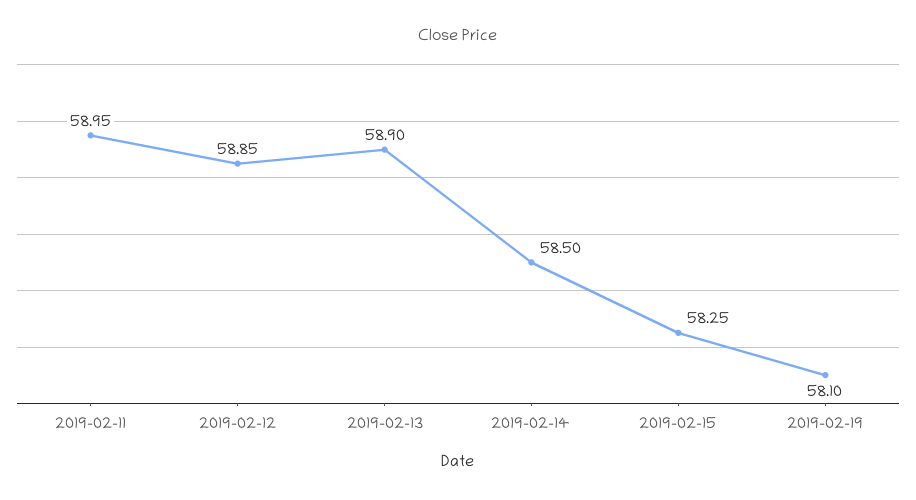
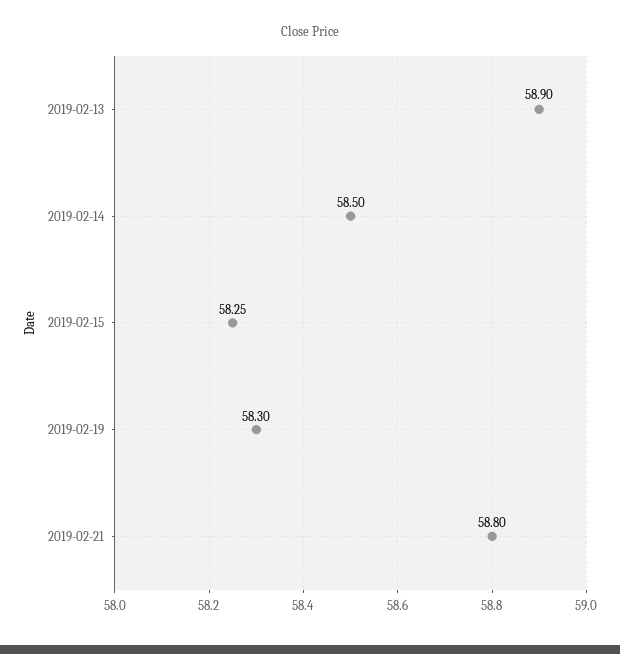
2019-02-11: 58.95 -> none
2019-02-12: 58.85 -> none
2019-02-19: 58.1 -> 58.3
2019-02-21: none -> 58.8

